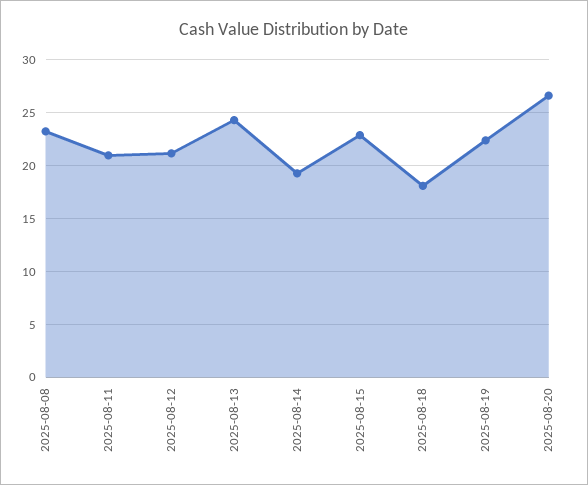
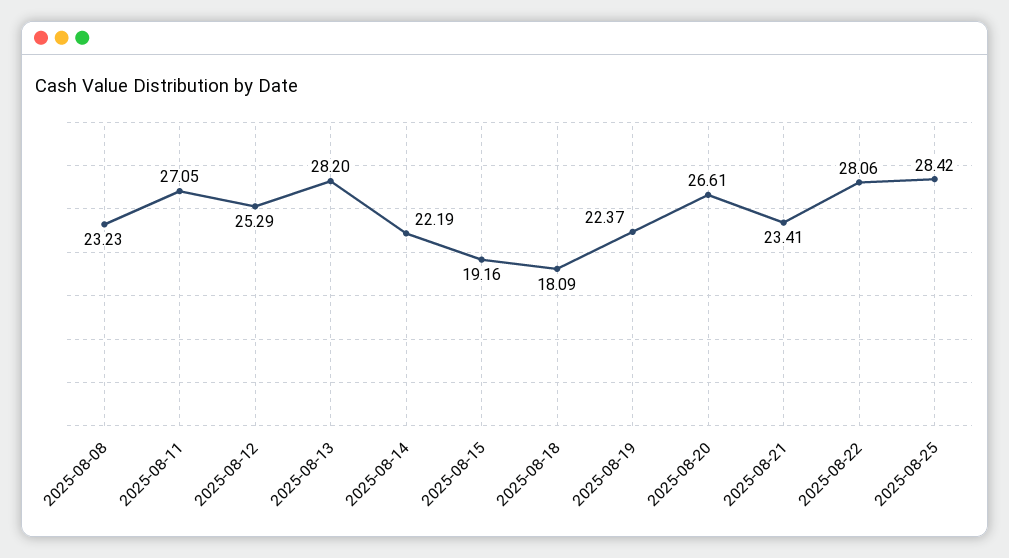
2025-08-11: 21 -> 27.05
2025-08-12: 21 -> 25.29
2025-08-13: 24 -> 28.2
2025-08-14: 19 -> 22.19
2025-08-15: 23 -> 19.16
2025-08-21: none -> 23.41
2025-08-22: none -> 28.06
2025-08-25: none -> 28.42

